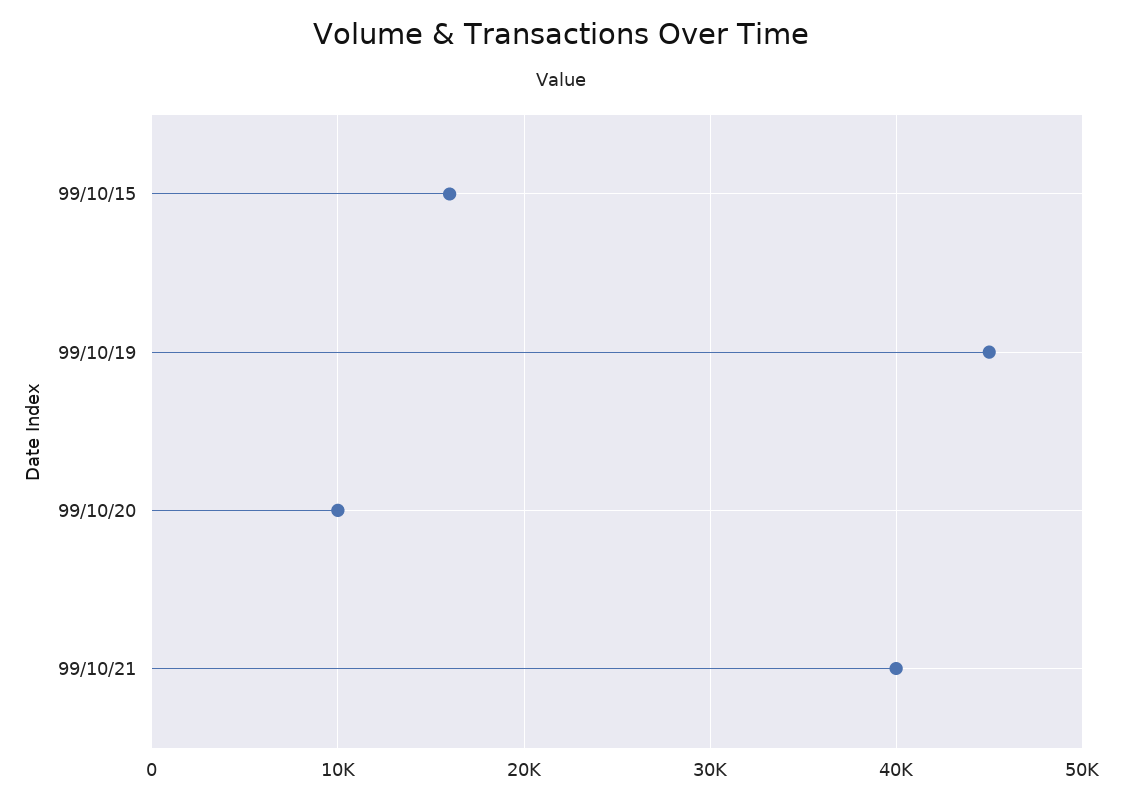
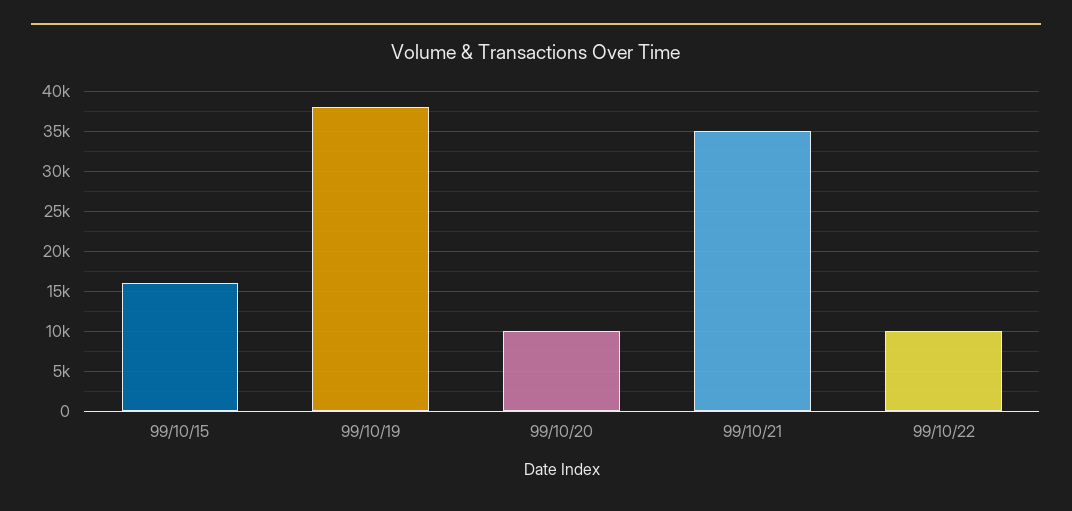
99/10/19: 45000 -> 38000
99/10/21: 40000 -> 35000
99/10/22: none -> 10000

